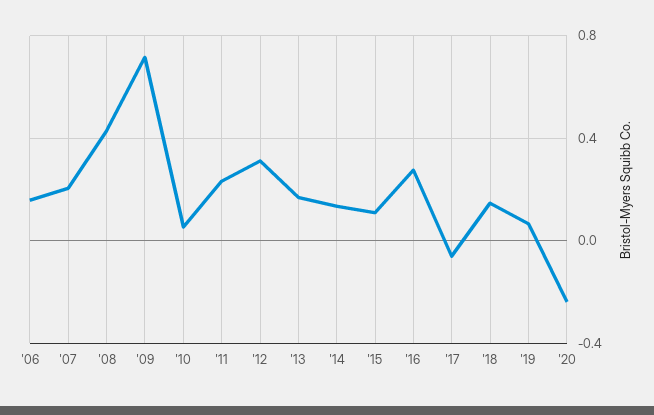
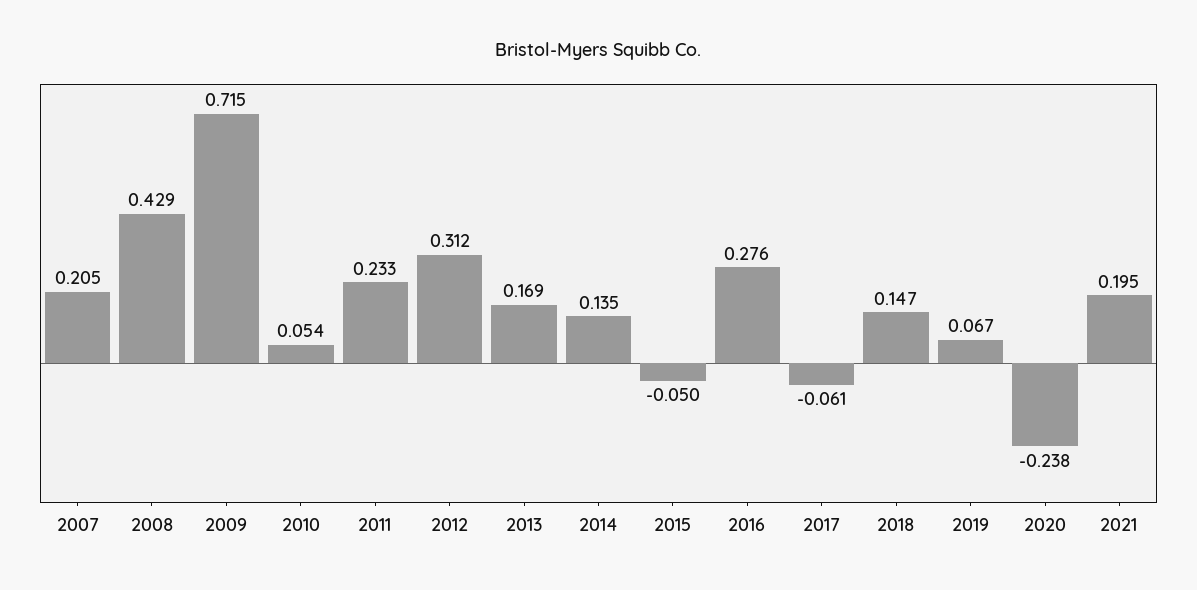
'06: 0.15 -> none
'15: 0.1 -> -0.05
2021: none -> 0.195

